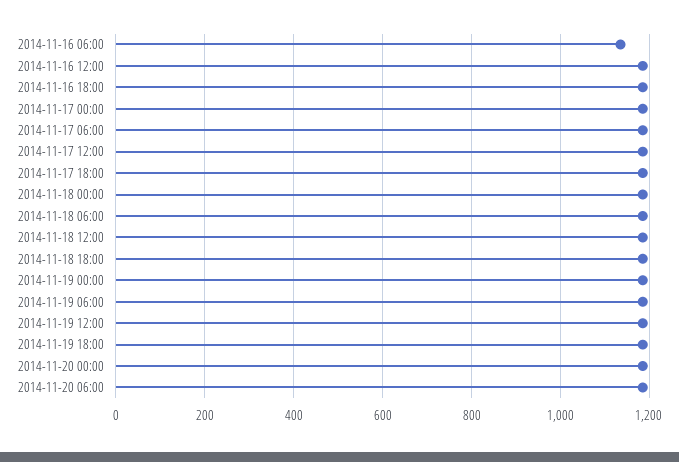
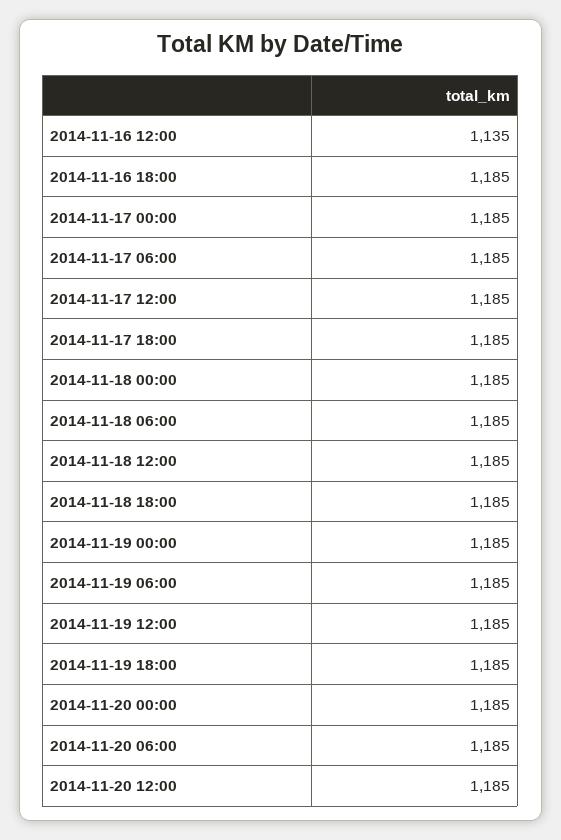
2014-11-16 06:00: 1140 -> none
2014-11-16 12:00: 1180 -> 1135
2014-11-20 12:00: none -> 1185

